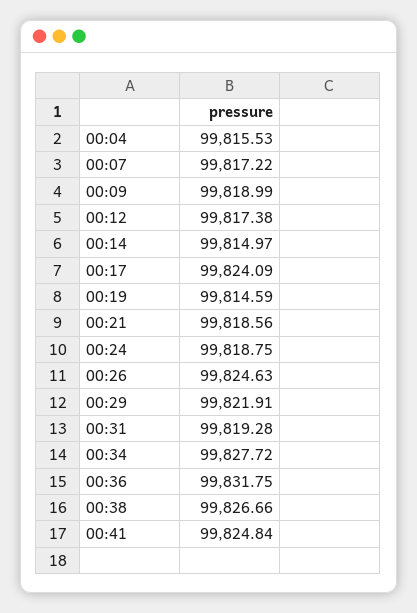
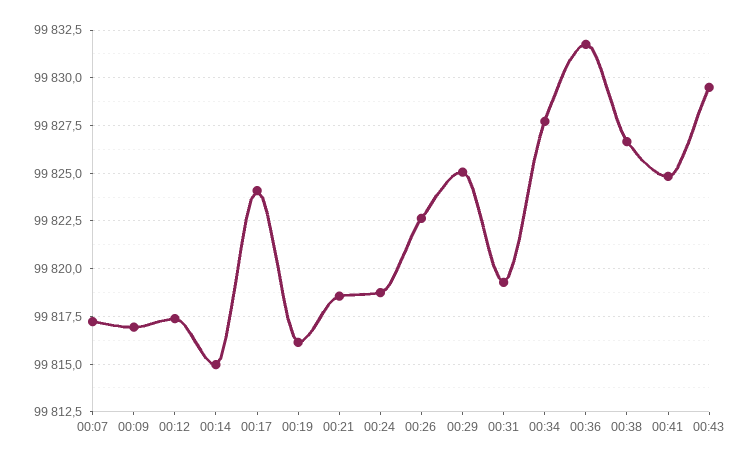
00:04: 99815.53 -> none
00:09: 99818.99 -> 99817
00:19: 99814.59 -> 99816
00:26: 99824.63 -> 99822.5
00:29: 99821.91 -> 99825
00:43: none -> 99829.5

